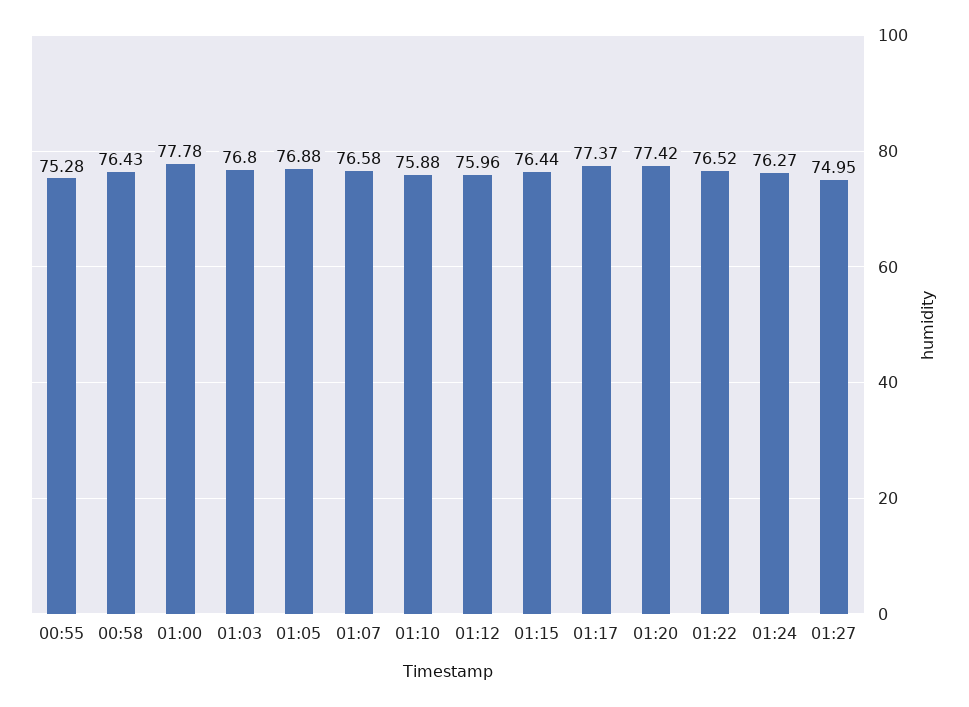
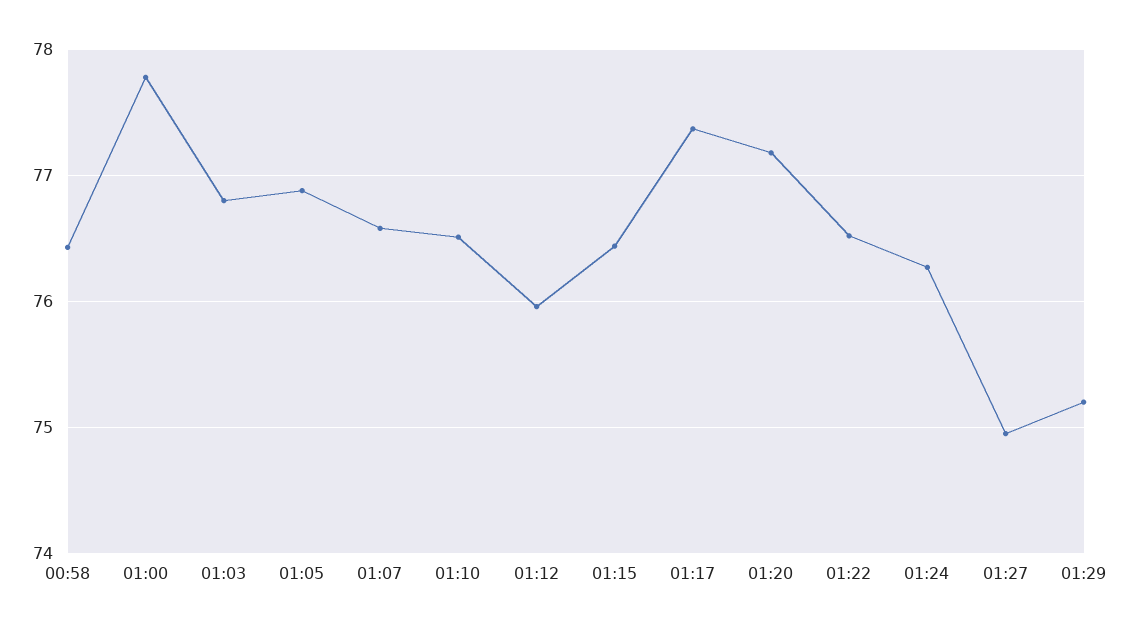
00:55: 75.28 -> none
01:10: 75.88 -> 76.5
01:20: 77.42 -> 77.2
01:29: none -> 75.2

